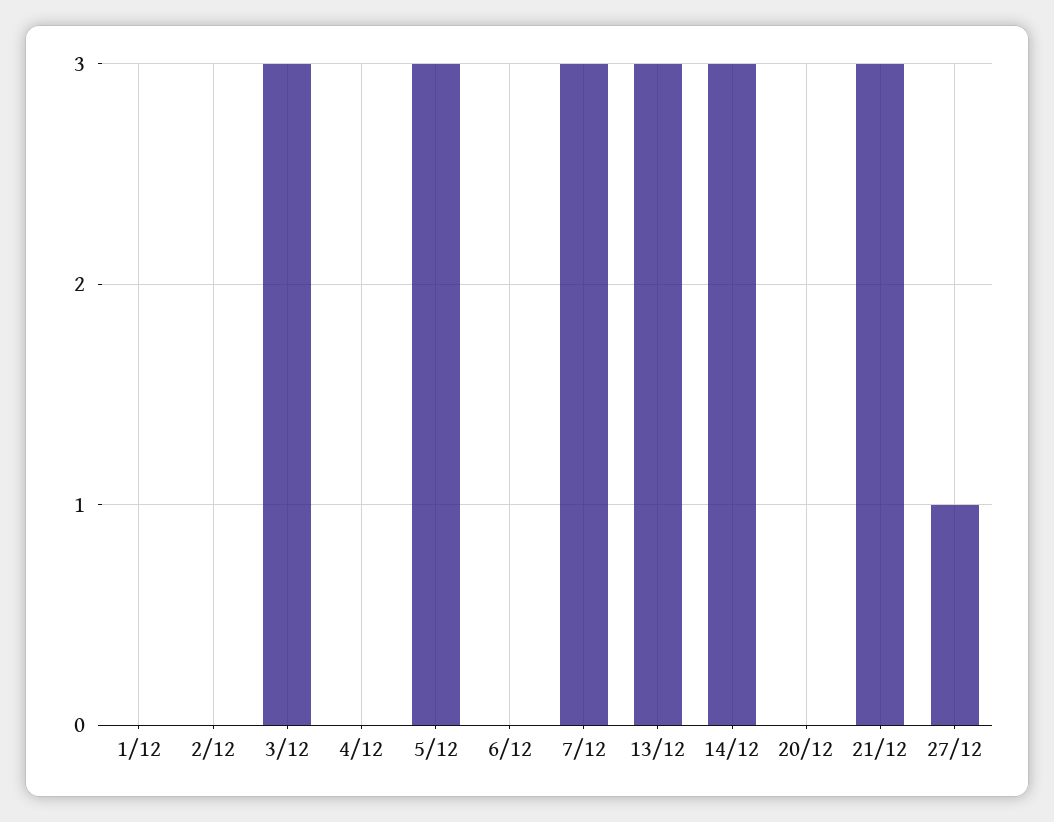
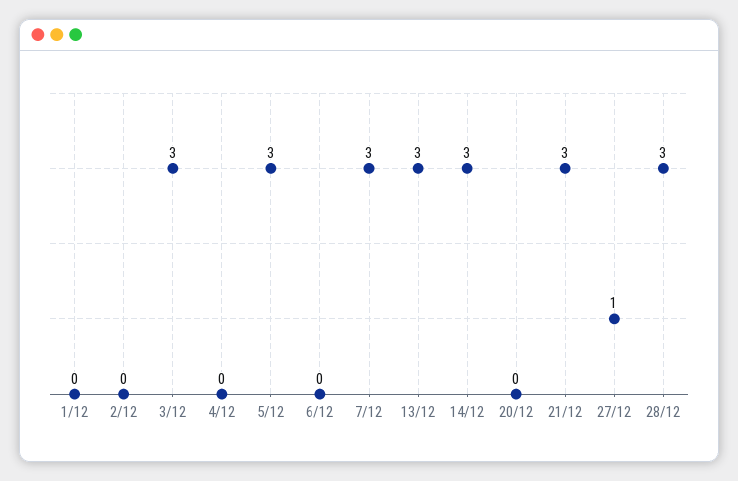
28/12: none -> 3

